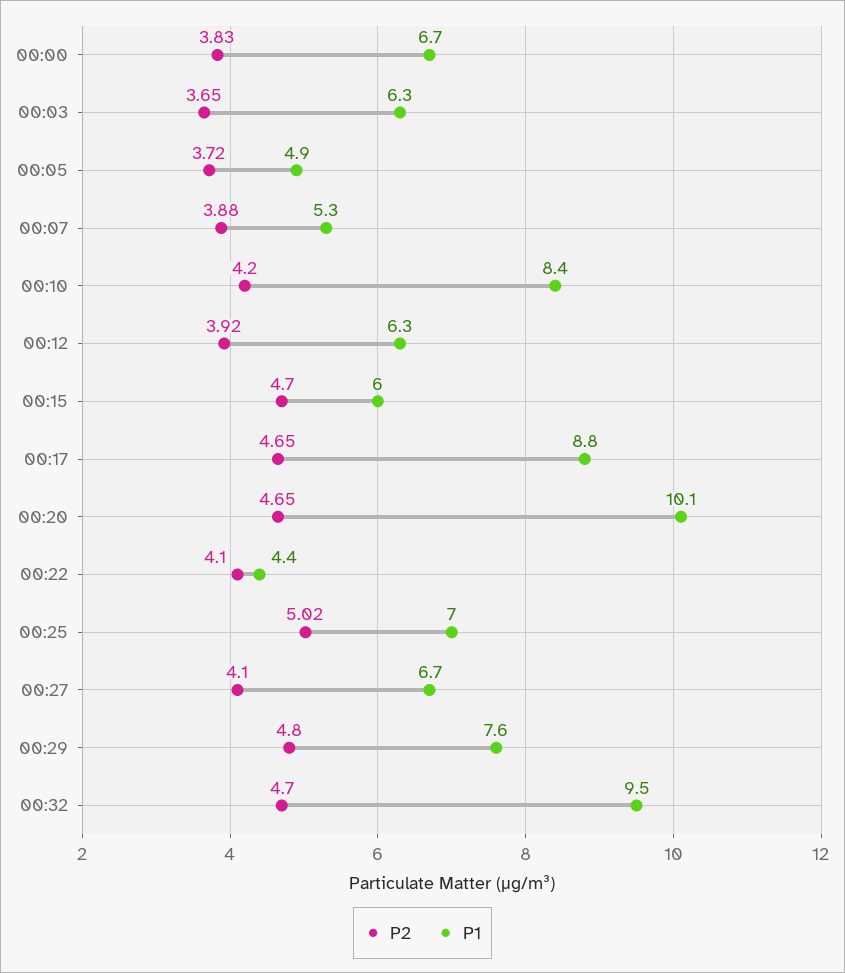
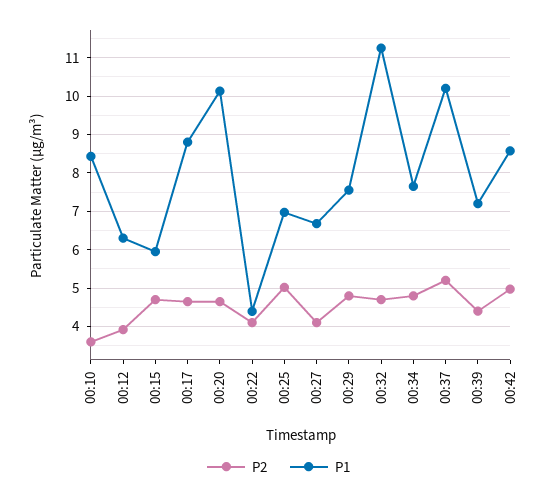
P2, 00:00: 3.83 -> none
P1, 00:00: 6.7 -> none
P2, 00:03: 3.65 -> none
P1, 00:03: 6.3 -> none
P2, 00:05: 3.72 -> none
P1, 00:05: 4.9 -> none
P2, 00:07: 3.88 -> none
P1, 00:07: 5.3 -> none
P2, 00:10: 4.2 -> 3.6
P1, 00:32: 9.5 -> 11.2
P2, 00:34: none -> 4.8
P1, 00:34: none -> 7.6
P2, 00:37: none -> 5.2
P1, 00:37: none -> 10.2
P2, 00:39: none -> 4.4
P1, 00:39: none -> 7.2
P2, 00:42: none -> 5
P1, 00:42: none -> 8.6

